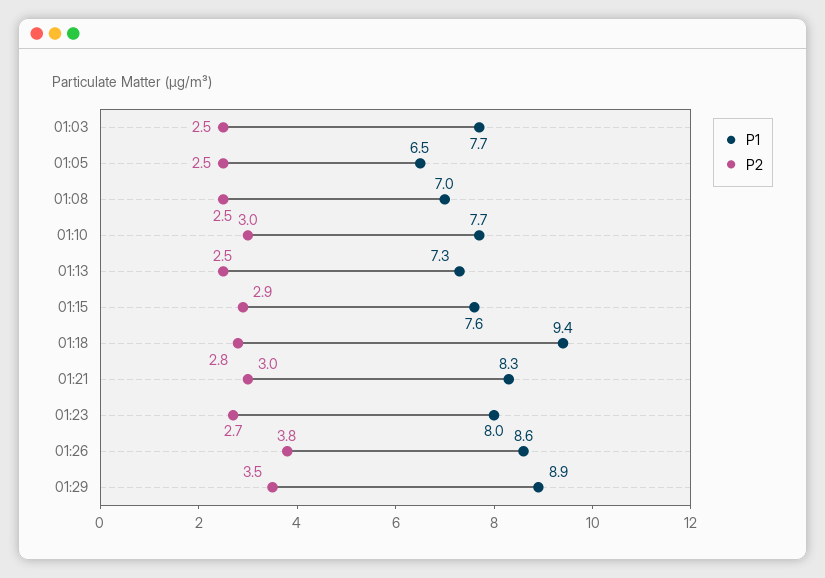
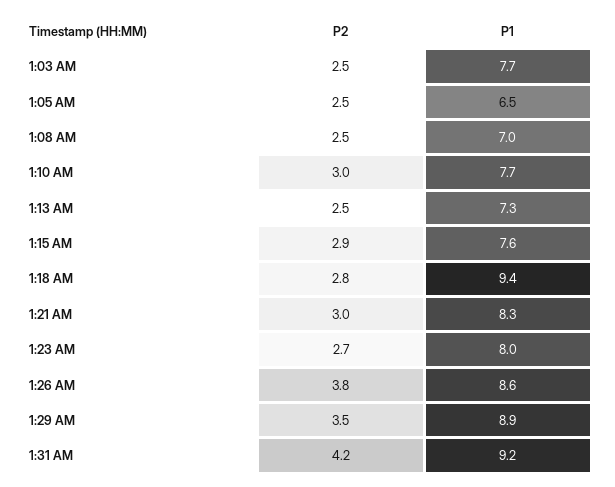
P2, 1:31 AM: none -> 4.2
P1, 1:31 AM: none -> 9.2

